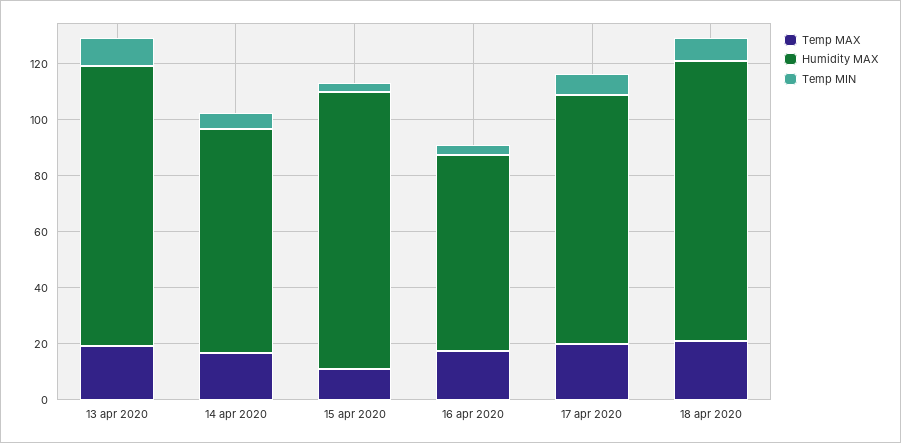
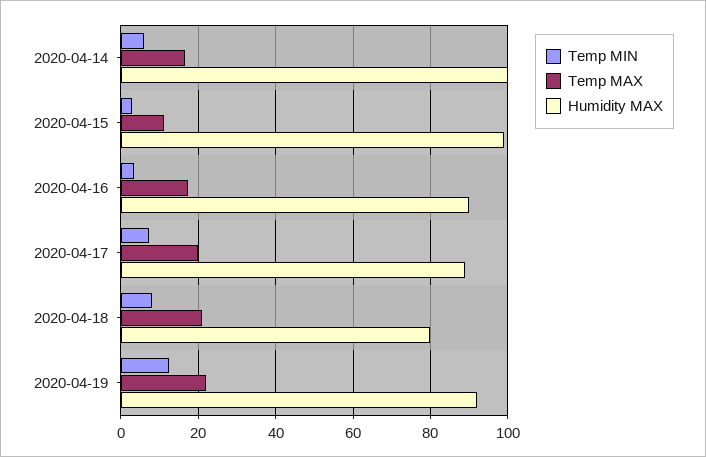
Temp MAX, 13 apr 2020: 20 -> none
Humidity MAX, 13 apr 2020: 100 -> none
Temp MIN, 13 apr 2020: 10 -> none
Humidity MAX, 14 apr 2020: 80 -> 100
Humidity MAX, 16 apr 2020: 70 -> 90
Humidity MAX, 18 apr 2020: 100 -> 80
Temp MIN, 2020-04-19: none -> 12
Temp MAX, 2020-04-19: none -> 22
Humidity MAX, 2020-04-19: none -> 92

